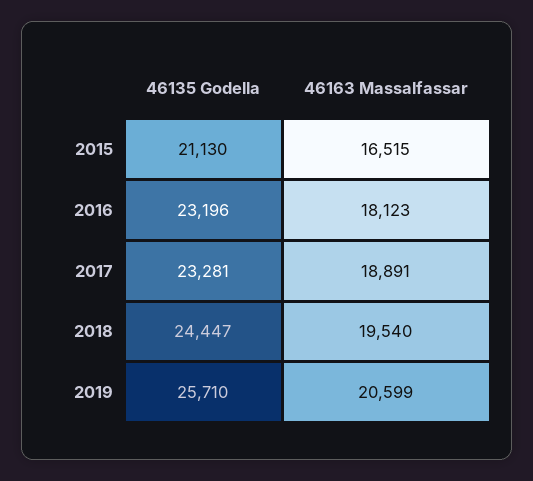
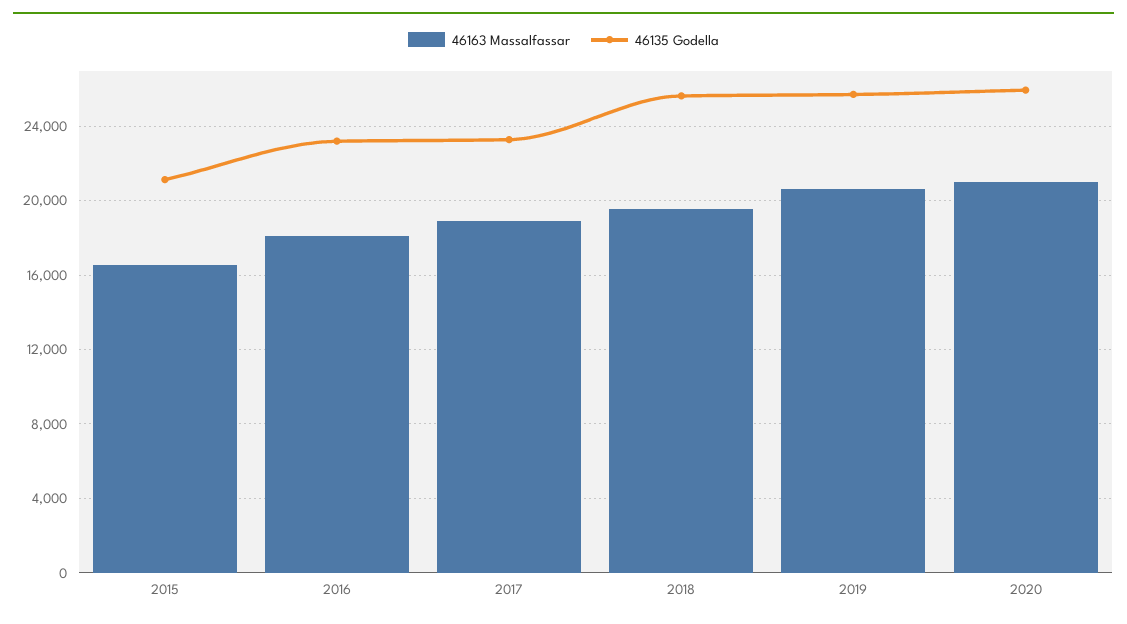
46135 Godella, 2018: 24447 -> 25500
46163 Massalfassar, 2020: none -> 21000
46135 Godella, 2020: none -> 26000

